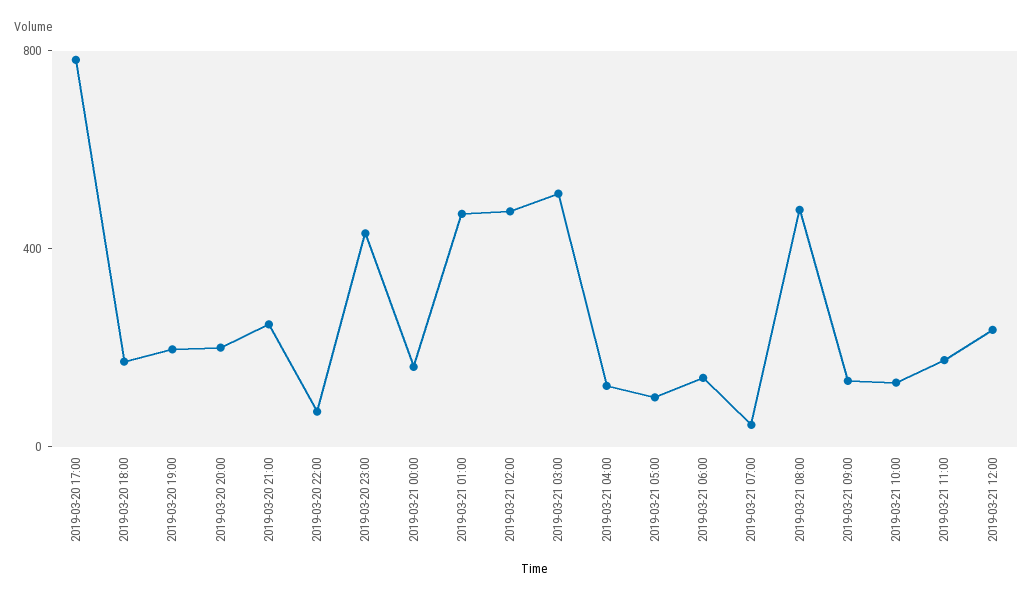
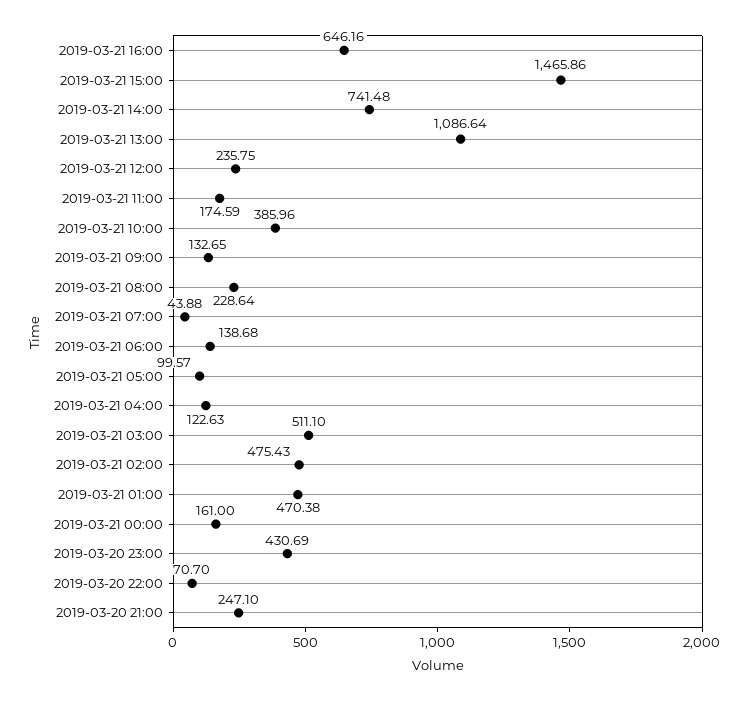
2019-03-20 17:00: 800 -> none
2019-03-20 18:00: 200 -> none
2019-03-20 19:00: 200 -> none
2019-03-20 20:00: 200 -> none
2019-03-21 08:00: 500 -> 228.64
2019-03-21 10:00: 100 -> 385.96
2019-03-21 16:00: none -> 646.16
2019-03-21 15:00: none -> 1465.86
2019-03-21 14:00: none -> 741.48
2019-03-21 13:00: none -> 1086.64

